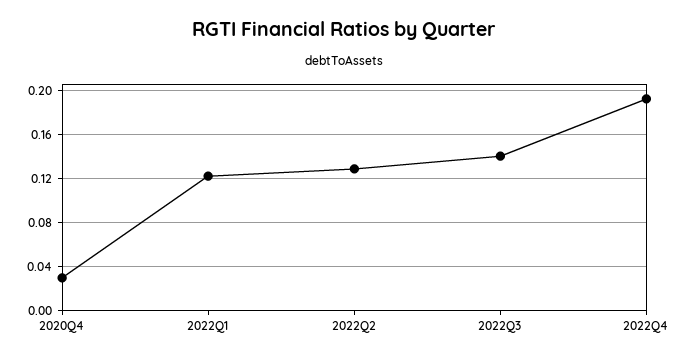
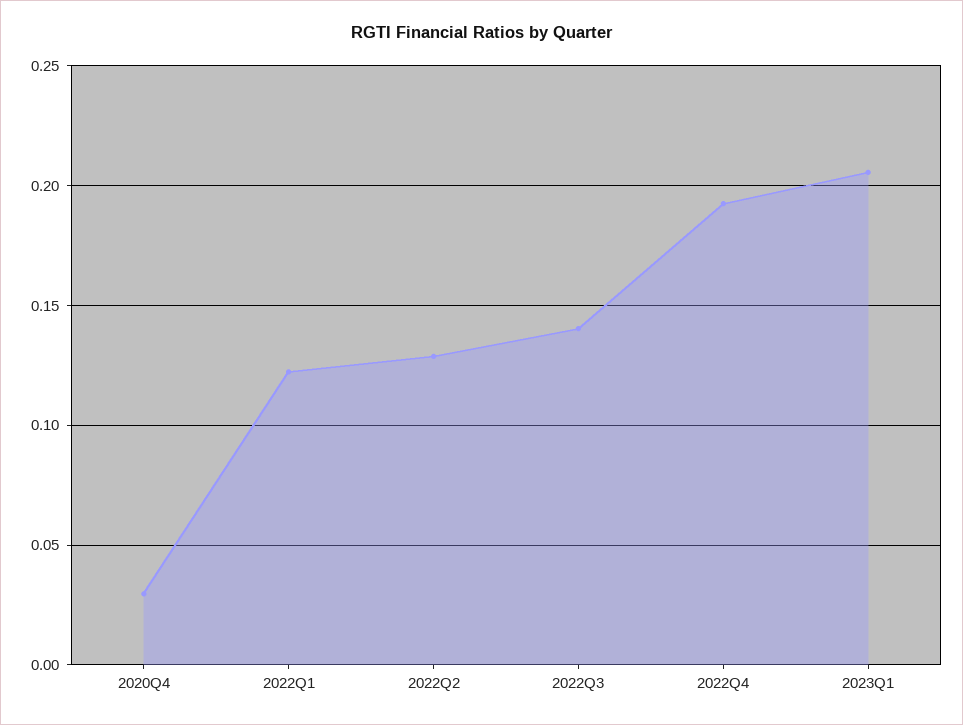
2023Q1: none -> 0.205

